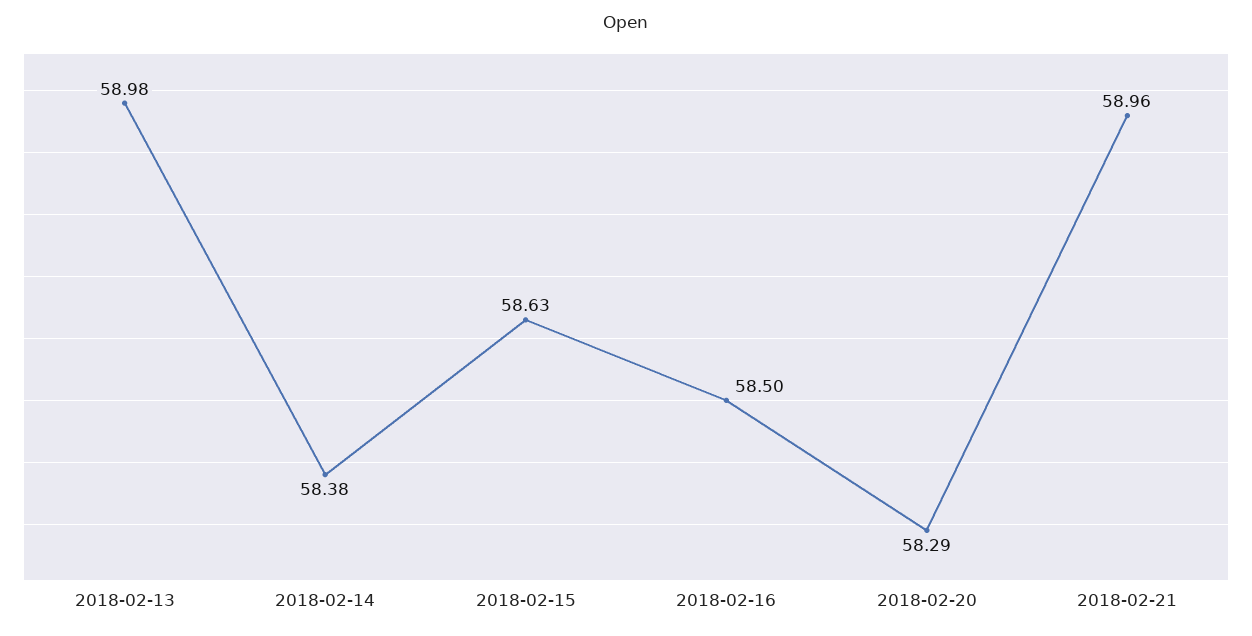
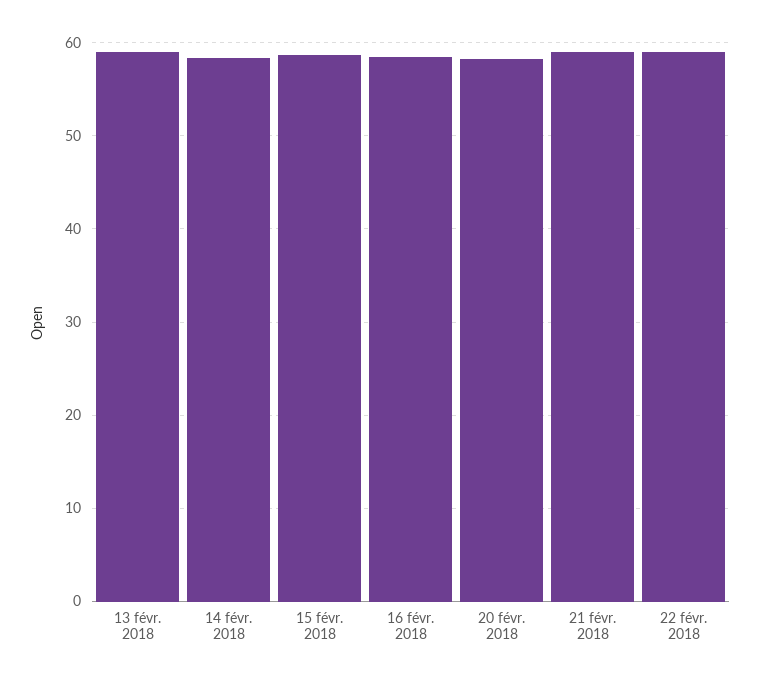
22 févr. 2018: none -> 59

